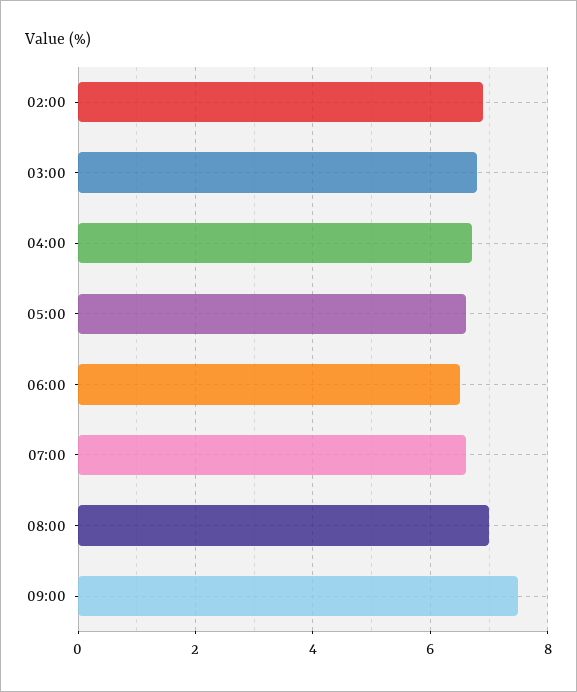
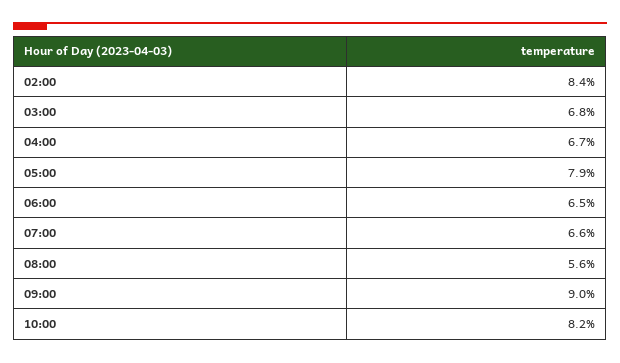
02:00: 7 -> 8.4
05:00: 6.5 -> 7.9
08:00: 7 -> 5.6
09:00: 7.5 -> 9
10:00: none -> 8.2

